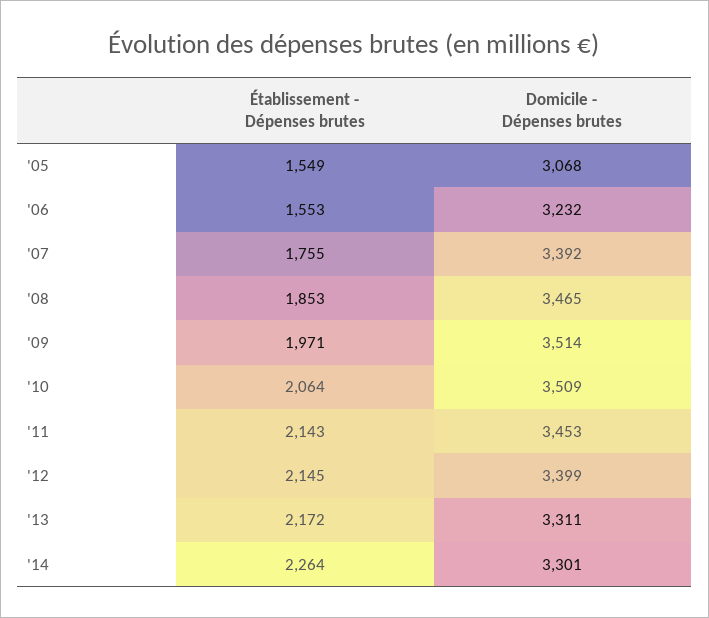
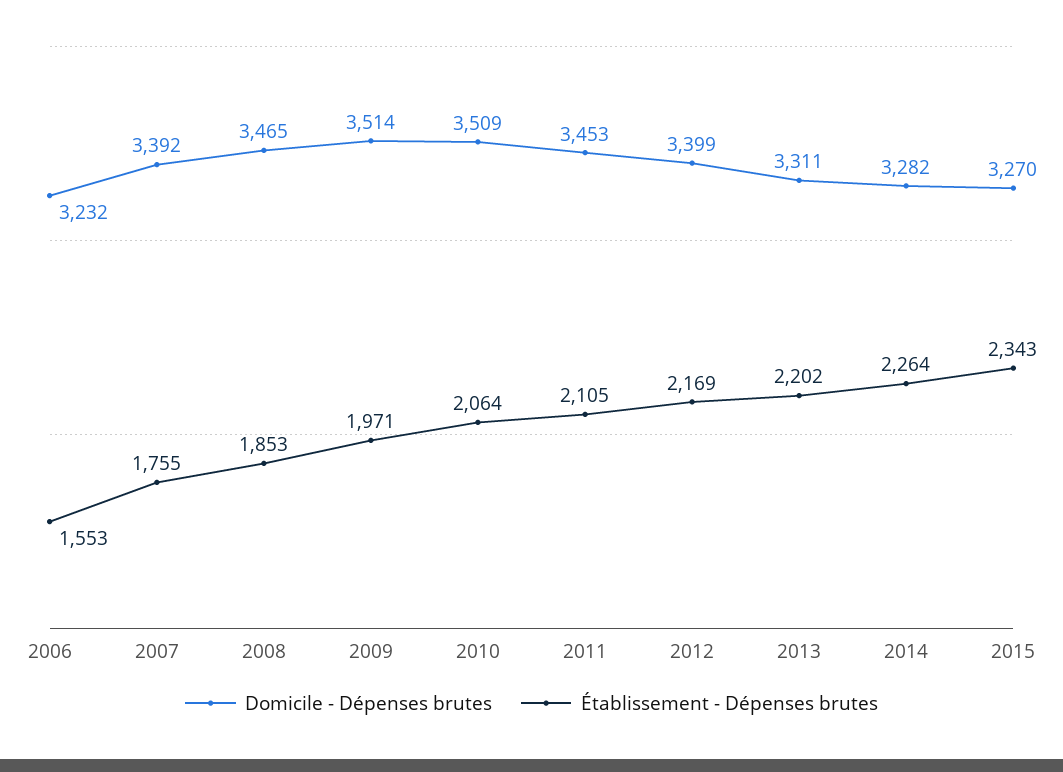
Établissement - Dépenses brutes, '05: 1549 -> none
Domicile - Dépenses brutes, '05: 3068 -> none
Établissement - Dépenses brutes, '11: 2143 -> 2105
Établissement - Dépenses brutes, '12: 2145 -> 2169
Établissement - Dépenses brutes, '13: 2172 -> 2202
Domicile - Dépenses brutes, '14: 3301 -> 3282
Domicile - Dépenses brutes, 2015: none -> 3270
Établissement - Dépenses brutes, 2015: none -> 2343

